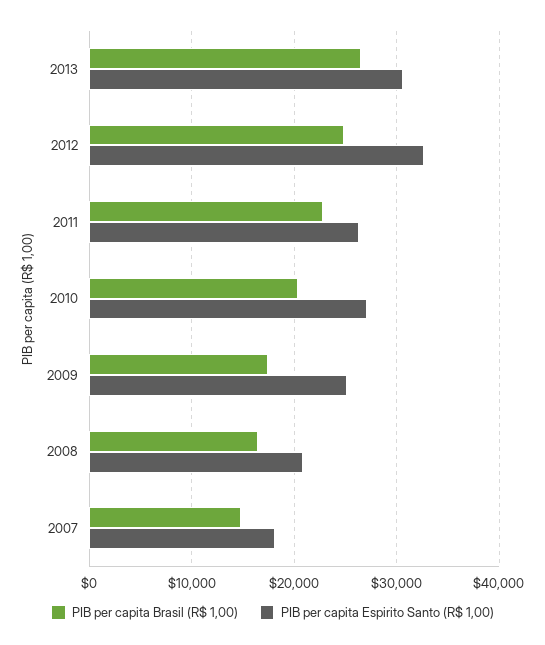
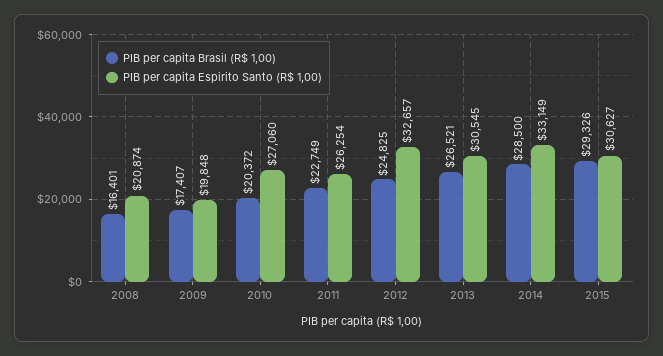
PIB per capita Espirito Santo (R$ 1,00), 2009: 25000 -> 19848
PIB per capita Brasil (R$ 1,00), 2007: 15000 -> none
PIB per capita Espirito Santo (R$ 1,00), 2007: 18000 -> none
PIB per capita Brasil (R$ 1,00), 2014: none -> 28500
PIB per capita Espirito Santo (R$ 1,00), 2014: none -> 33149
PIB per capita Brasil (R$ 1,00), 2015: none -> 29326
PIB per capita Espirito Santo (R$ 1,00), 2015: none -> 30627

